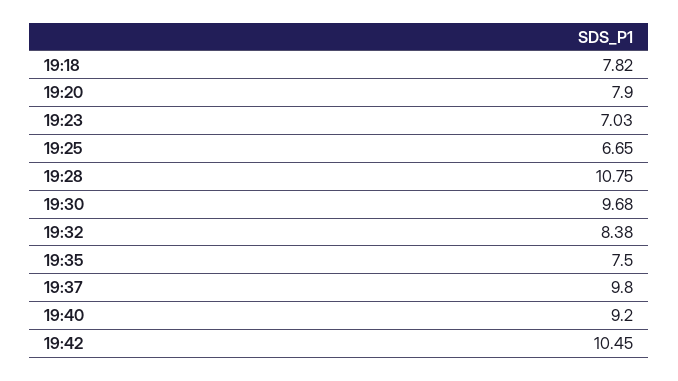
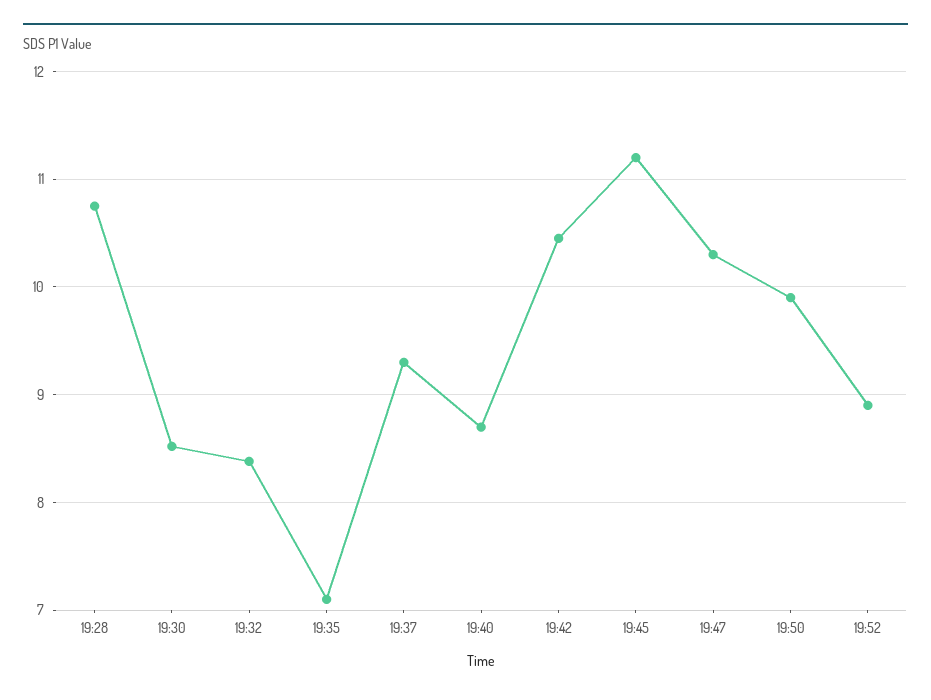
19:18: 7.82 -> none
19:20: 7.9 -> none
19:23: 7.03 -> none
19:25: 6.65 -> none
19:30: 9.68 -> 8.5
19:35: 7.5 -> 7.1
19:37: 9.8 -> 9.3
19:40: 9.2 -> 8.7
19:45: none -> 11.2
19:47: none -> 10.3
19:50: none -> 9.9
19:52: none -> 8.9

